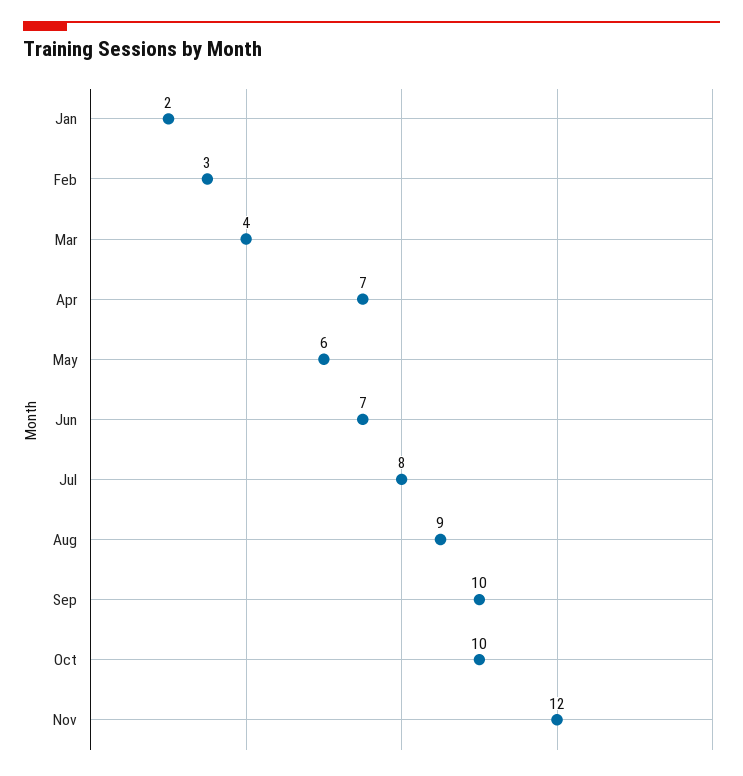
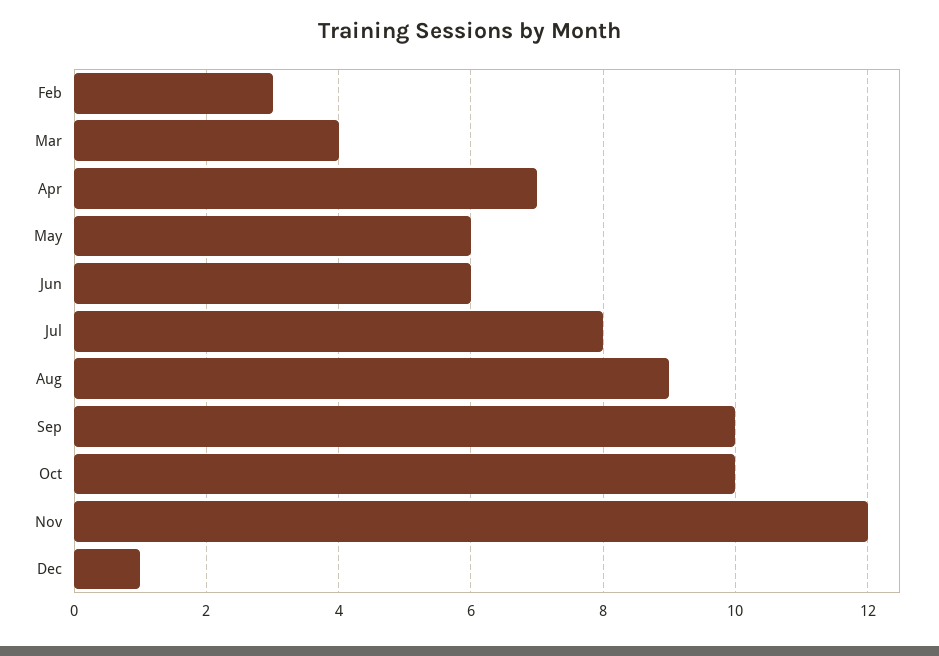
Jan: 2 -> none
Jun: 7 -> 6
Dec: none -> 1

